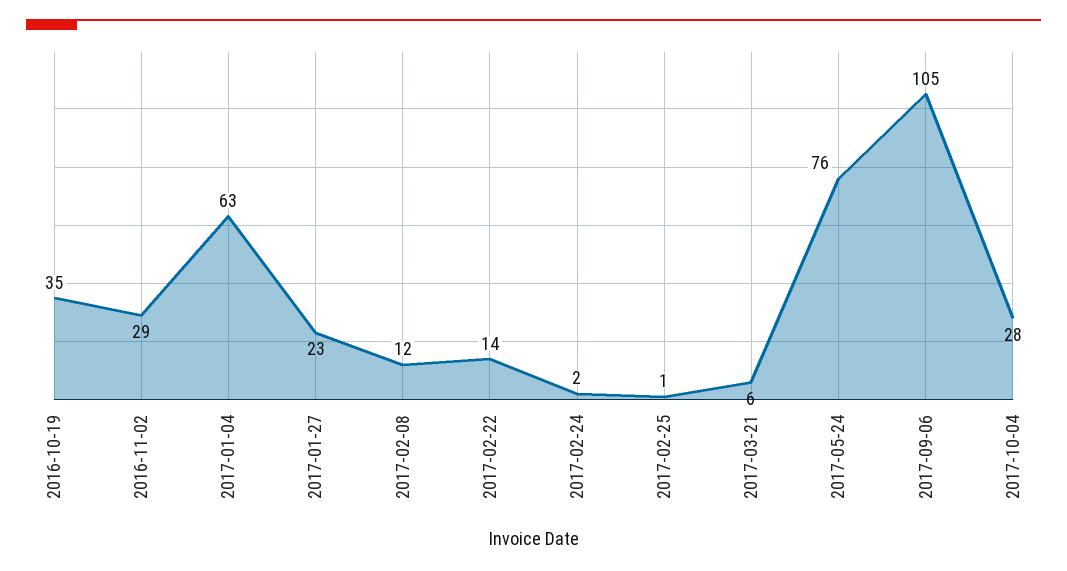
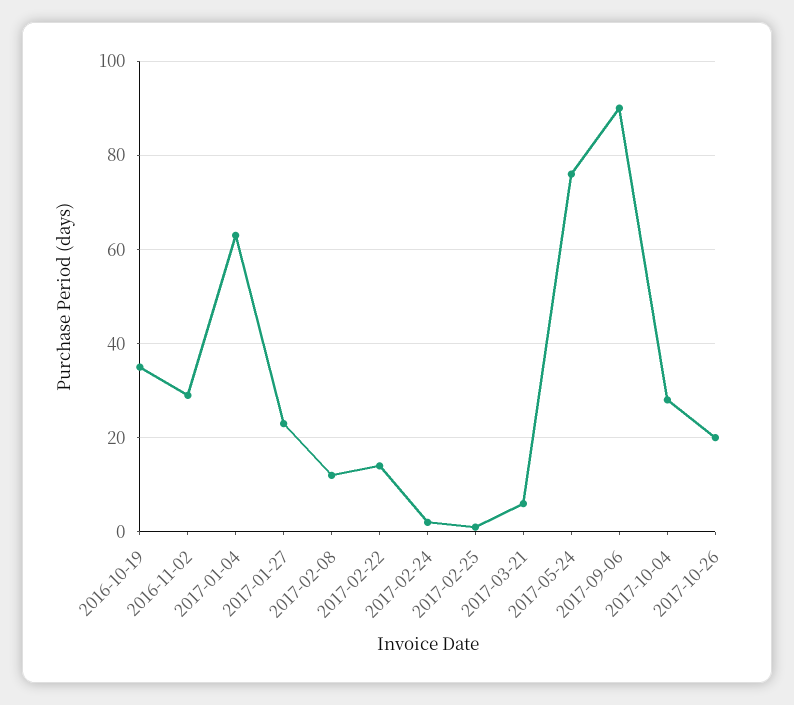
2017-09-06: 105 -> 90
2017-10-26: none -> 20

